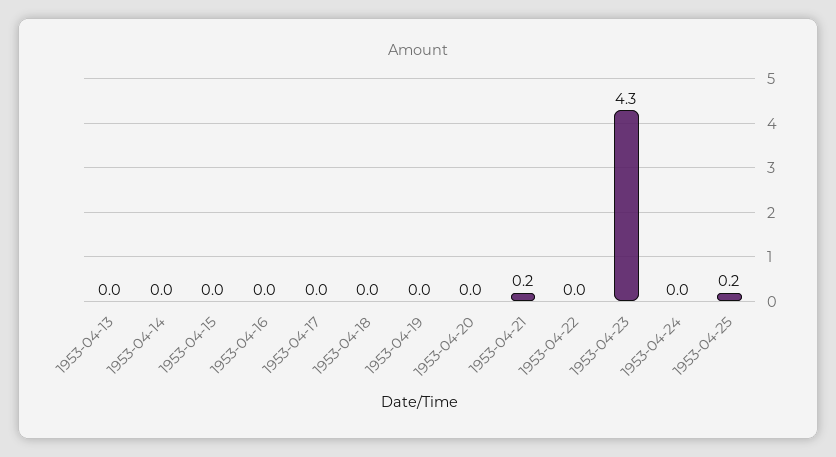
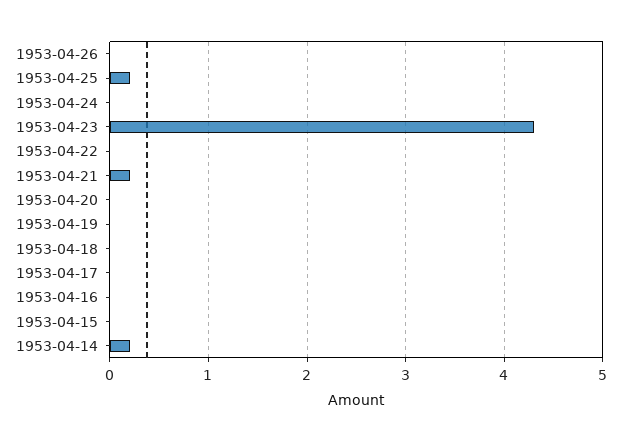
1953-04-13: 0 -> none
1953-04-14: 0 -> 0.2
1953-04-26: none -> 0

